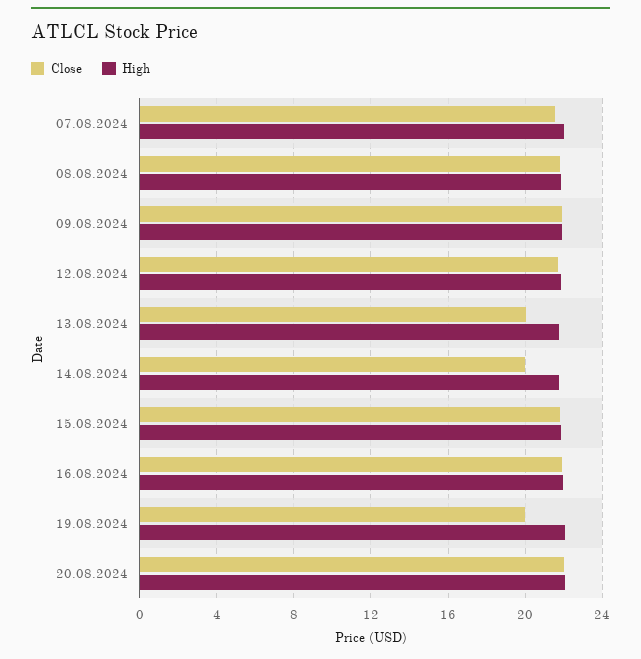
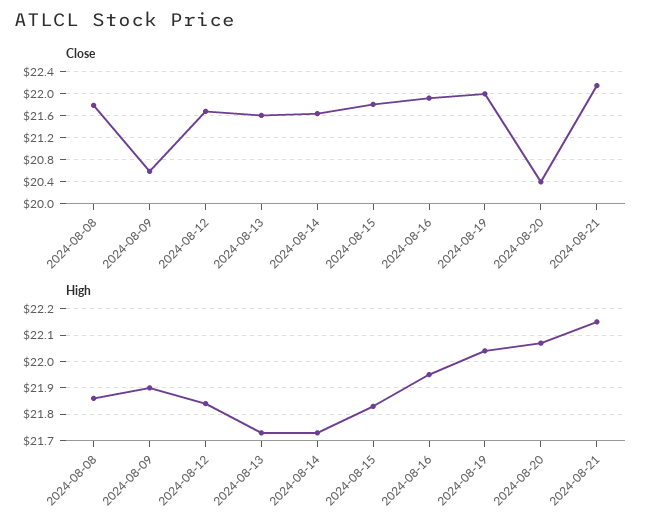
Close, 07.08.2024: 21.5 -> none
High, 07.08.2024: 22 -> none
Close, 09.08.2024: 22 -> 20.6
Close, 13.08.2024: 20 -> 21.6
Close, 14.08.2024: 20 -> 21.6
Close, 19.08.2024: 20 -> 22
Close, 20.08.2024: 22 -> 20.4
Close, 2024-08-21: none -> 22.2
High, 2024-08-21: none -> 22.15

